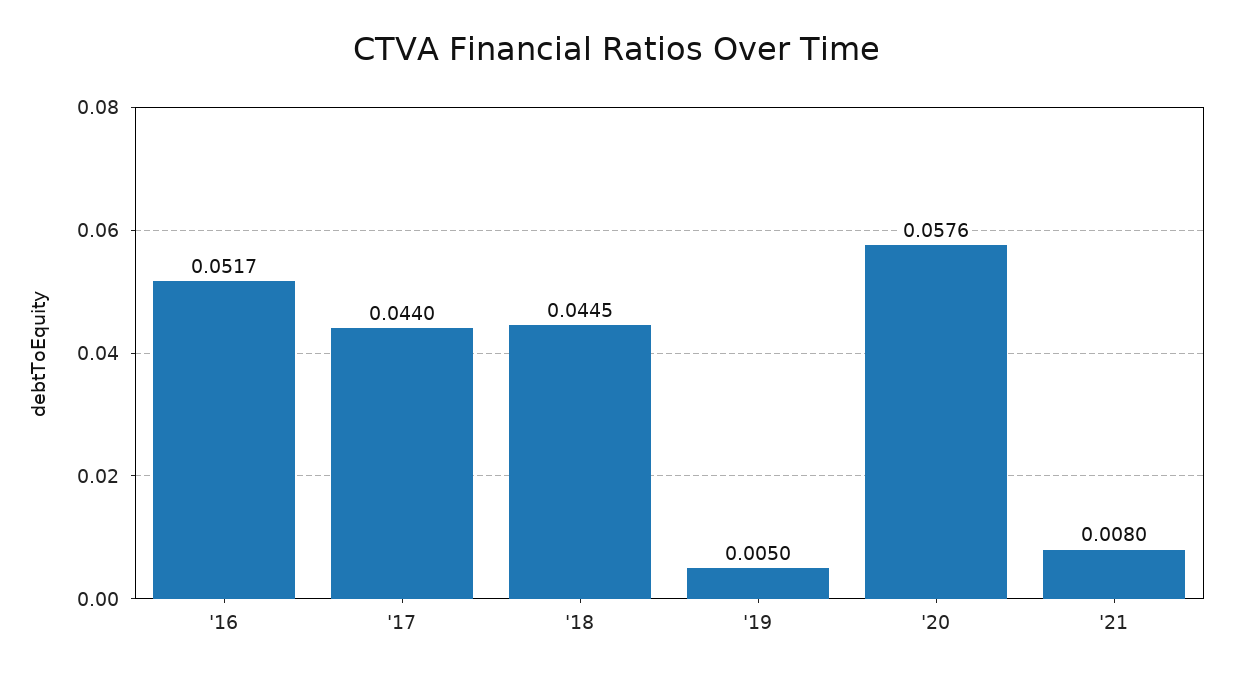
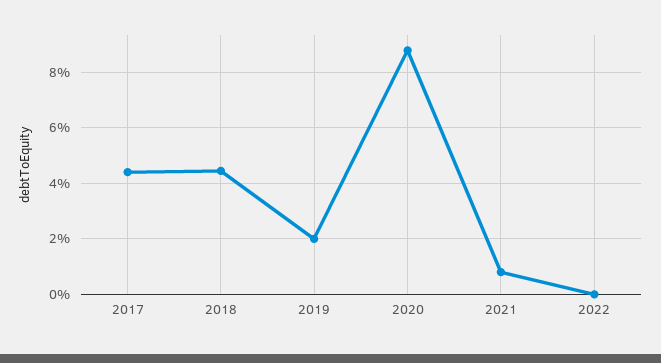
'16: 0.0517 -> none
'19: 0.005 -> 0.02
'20: 0.0576 -> 0.0875
2022: none -> 0

